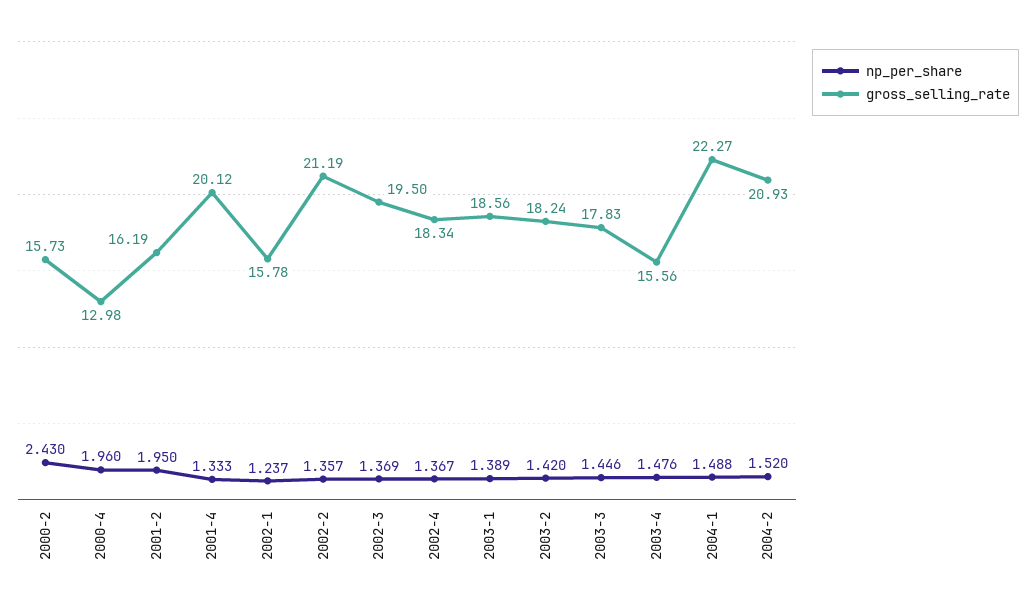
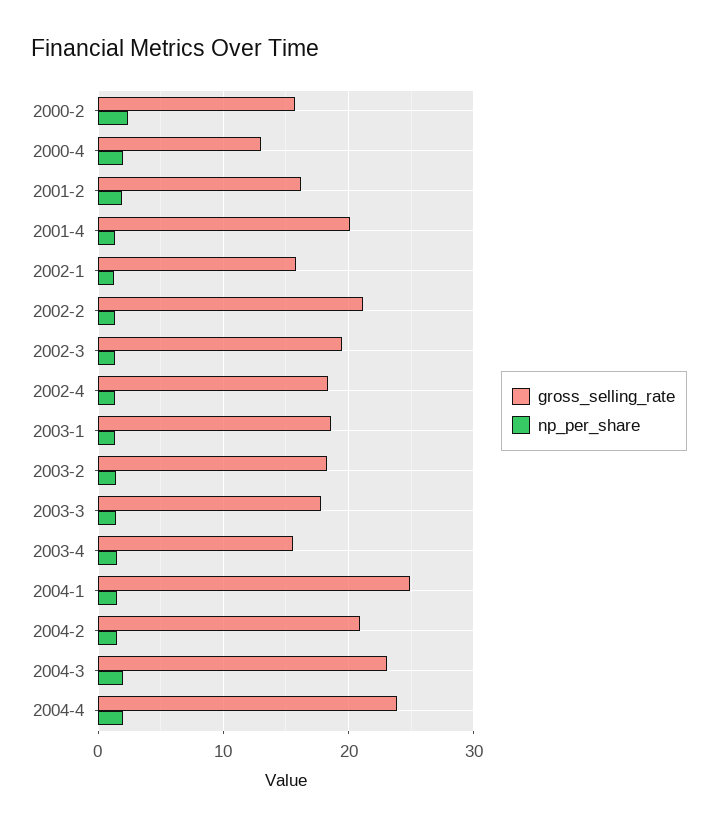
gross_selling_rate, 2004-1: 22.27 -> 25
gross_selling_rate, 2004-3: none -> 23
np_per_share, 2004-3: none -> 2
gross_selling_rate, 2004-4: none -> 24
np_per_share, 2004-4: none -> 2

